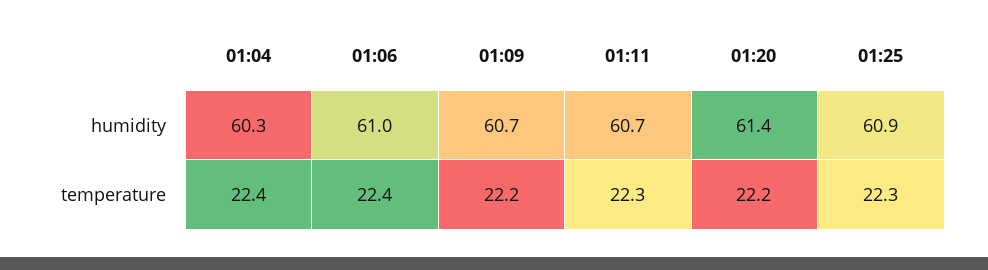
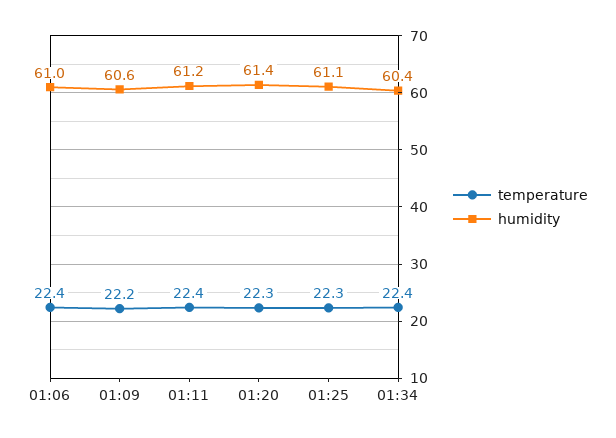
humidity, 01:04: 60.3 -> none
humidity, 01:09: 60.7 -> 60.6
humidity, 01:11: 60.7 -> 61.2
humidity, 01:25: 60.9 -> 61.1
temperature, 01:04: 22.4 -> none
temperature, 01:11: 22.3 -> 22.4
temperature, 01:20: 22.2 -> 22.3
temperature, 01:34: none -> 22.4
humidity, 01:34: none -> 60.4

